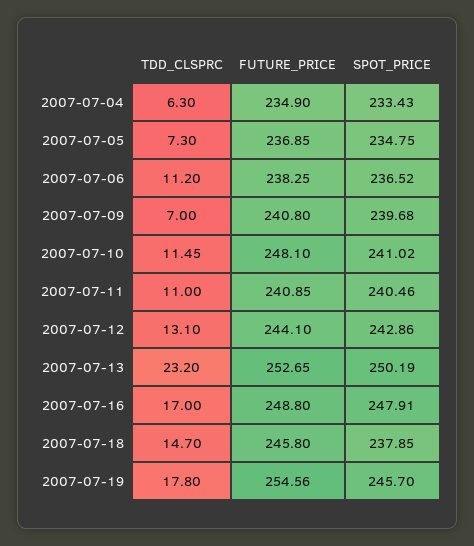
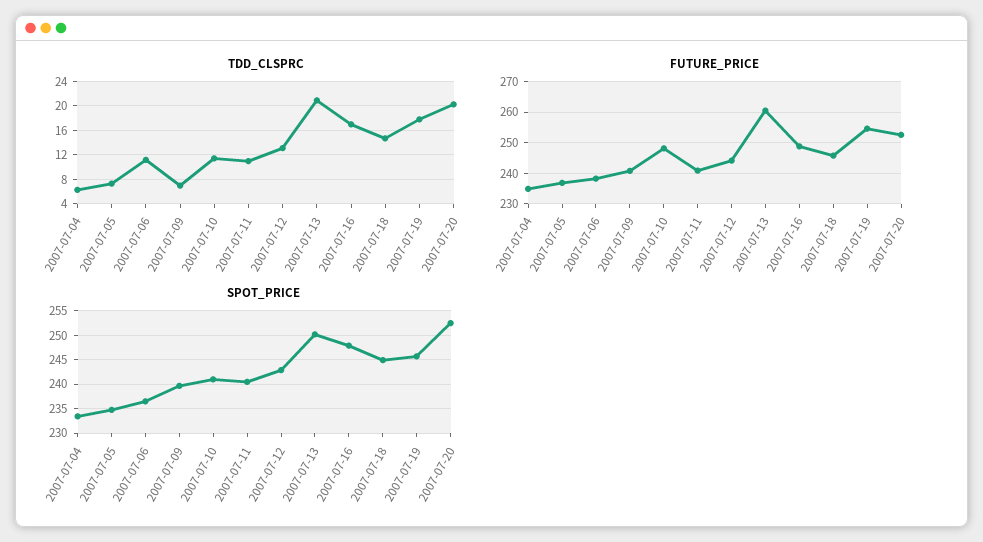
TDD_CLSPRC, 2007-07-13: 23.2 -> 21
FUTURE_PRICE, 2007-07-13: 252.65 -> 260
SPOT_PRICE, 2007-07-18: 237.85 -> 245
TDD_CLSPRC, 2007-07-20: none -> 20
FUTURE_PRICE, 2007-07-20: none -> 252
SPOT_PRICE, 2007-07-20: none -> 252.5

